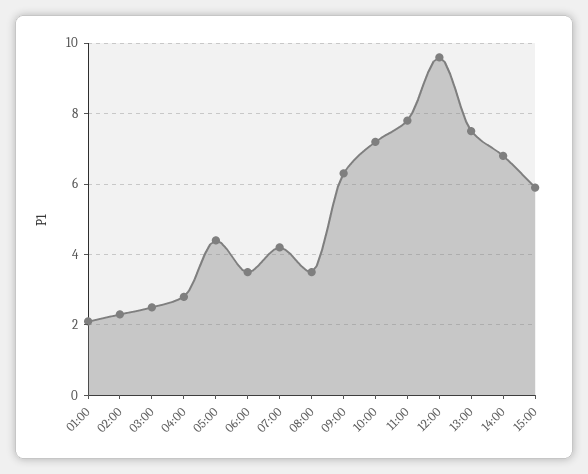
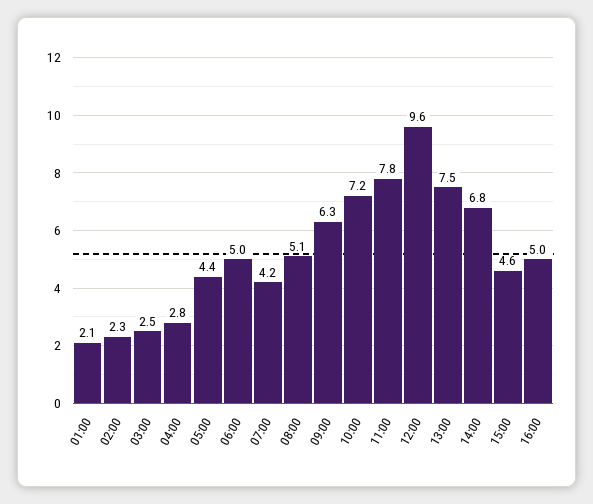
06:00: 3.5 -> 5
08:00: 3.5 -> 5.1
15:00: 6 -> 4.6
16:00: none -> 5

